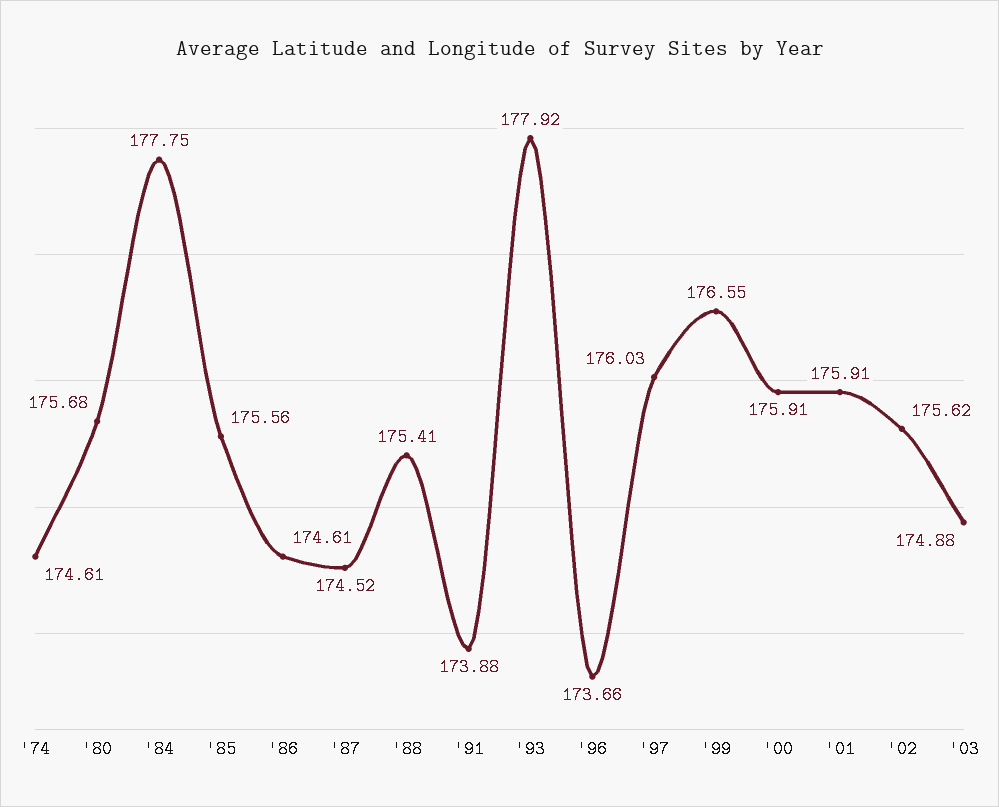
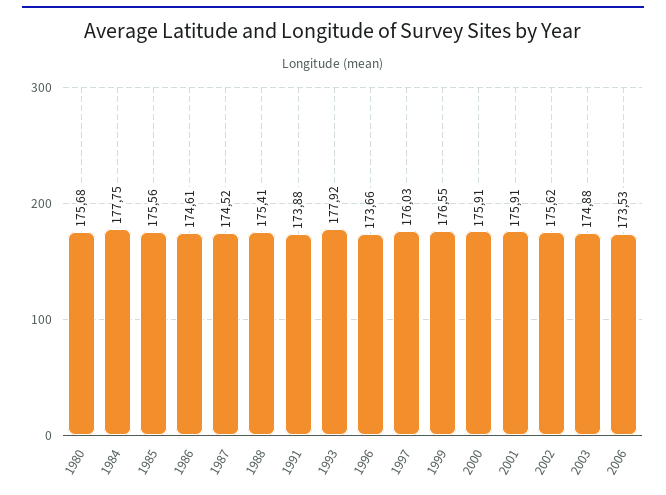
'74: 174.61 -> none
2006: none -> 173.53

